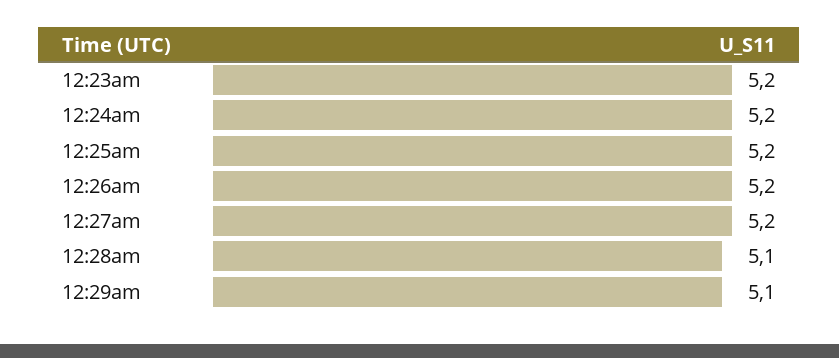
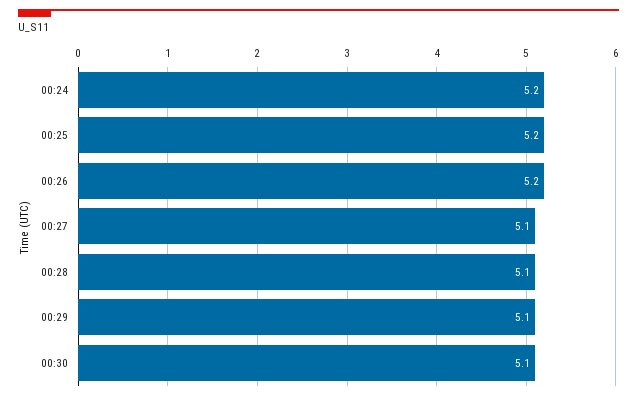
12:23am: 5.2 -> none
12:27am: 5.2 -> 5.1
00:30: none -> 5.1

